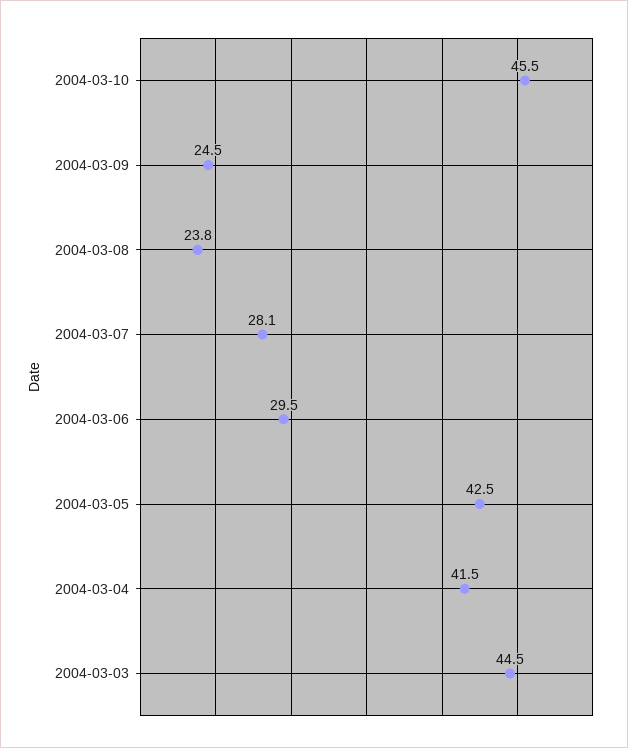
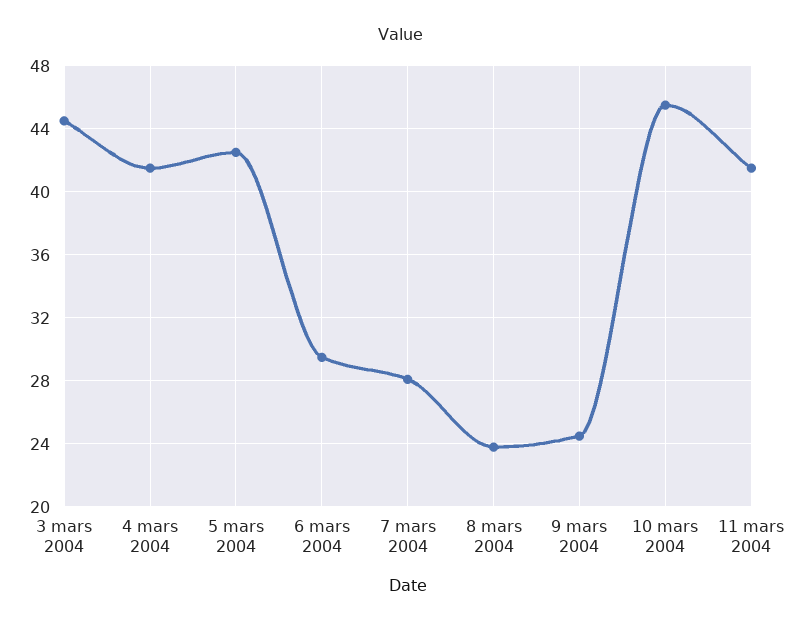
11 mars 2004: none -> 41.5

